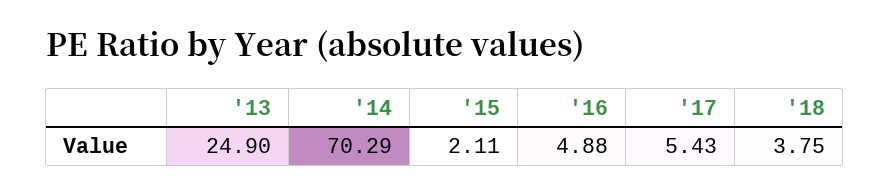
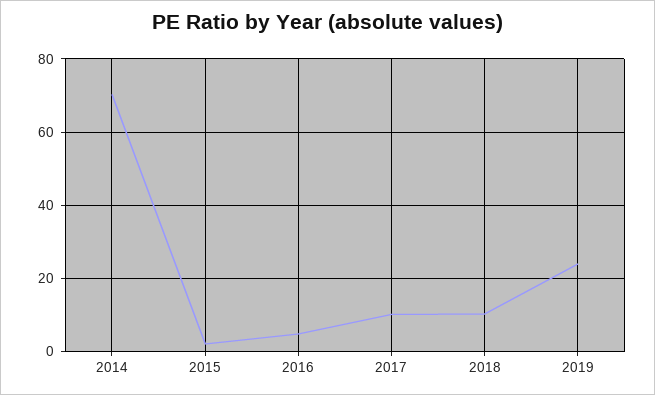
'13: 24.9 -> none
'17: 5.43 -> 10
'18: 3.75 -> 10
2019: none -> 24

